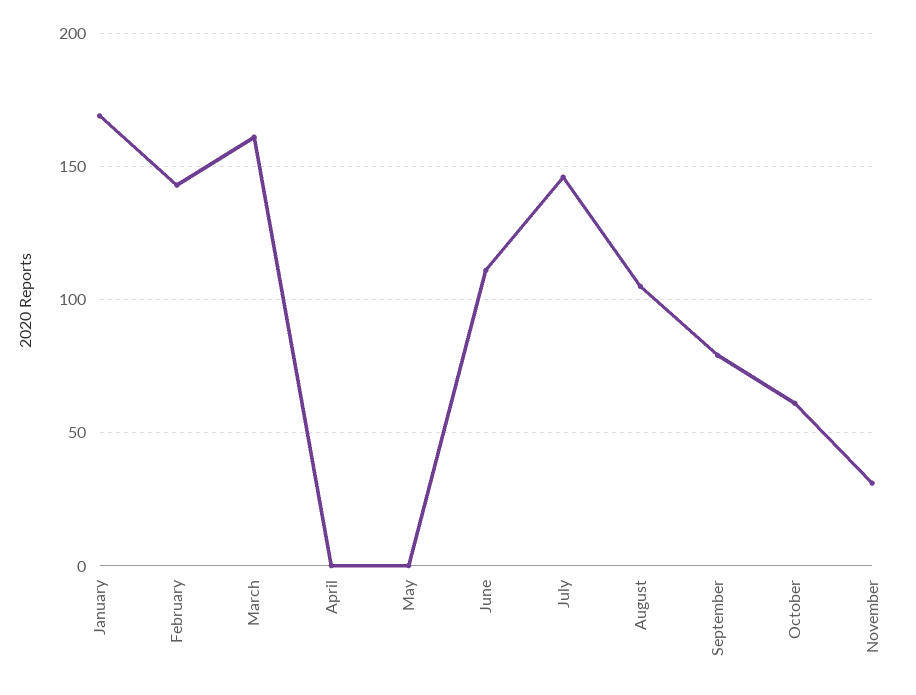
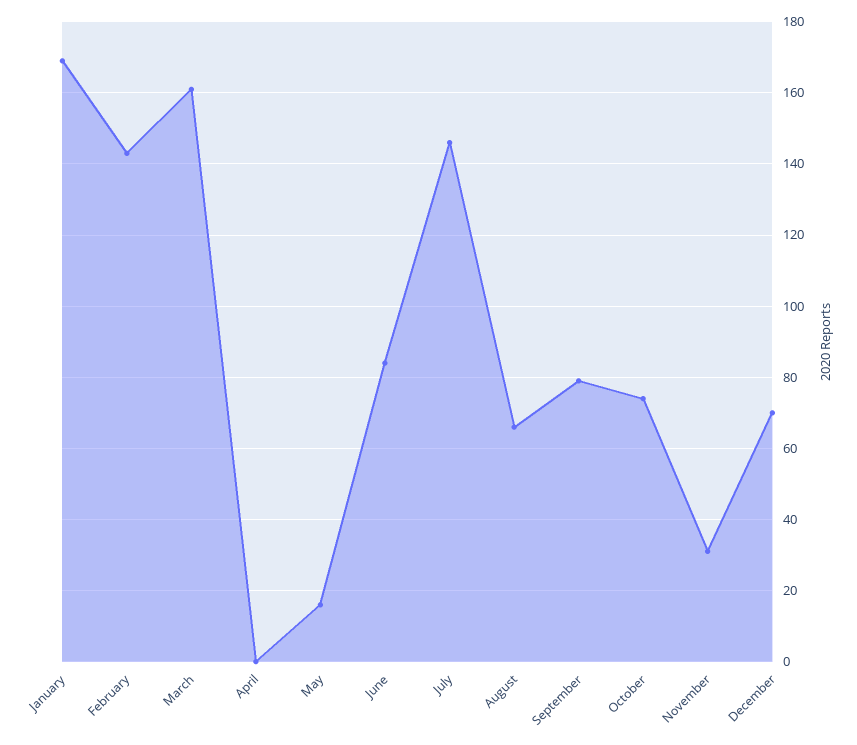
May: 0 -> 15
June: 110 -> 85
August: 105 -> 65
October: 60 -> 75
December: none -> 70

